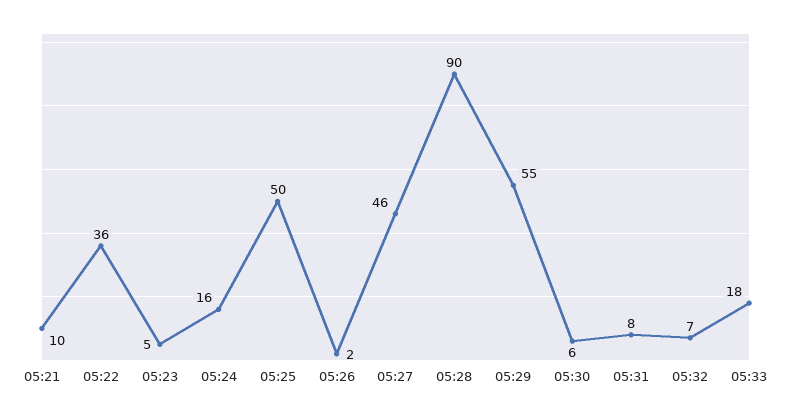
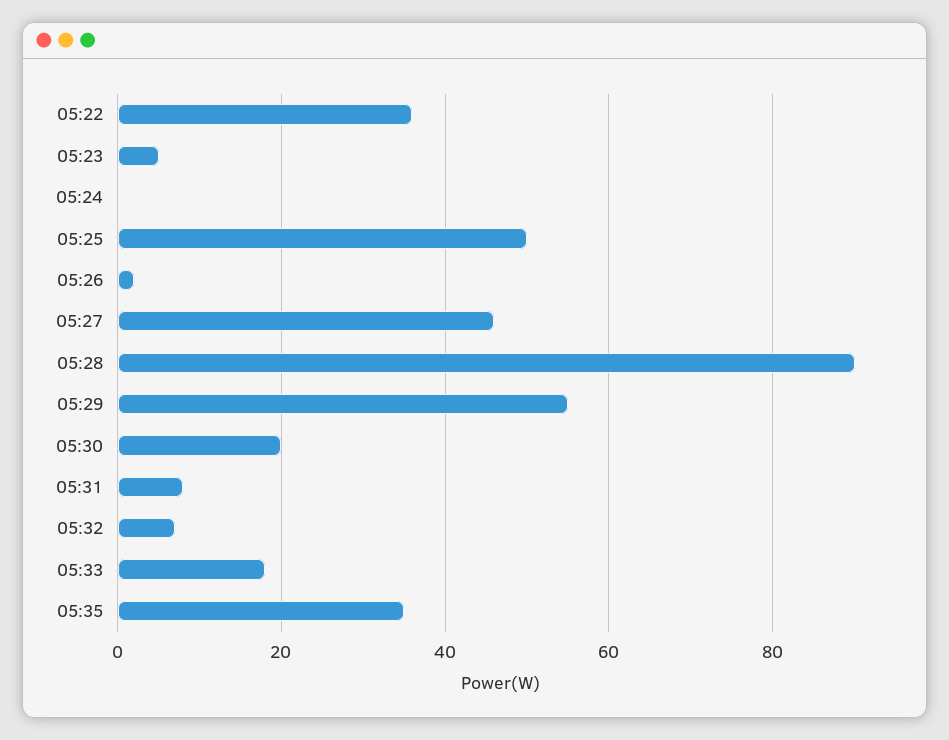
05:21: 10 -> none
05:24: 16 -> 0
05:30: 6 -> 20
05:35: none -> 35

